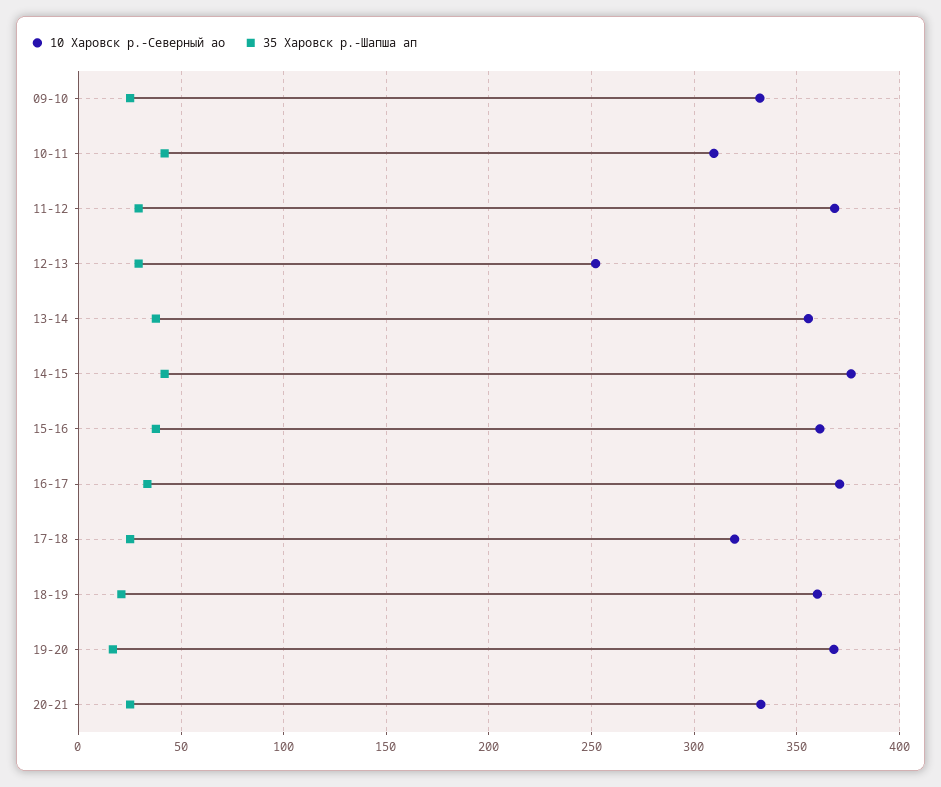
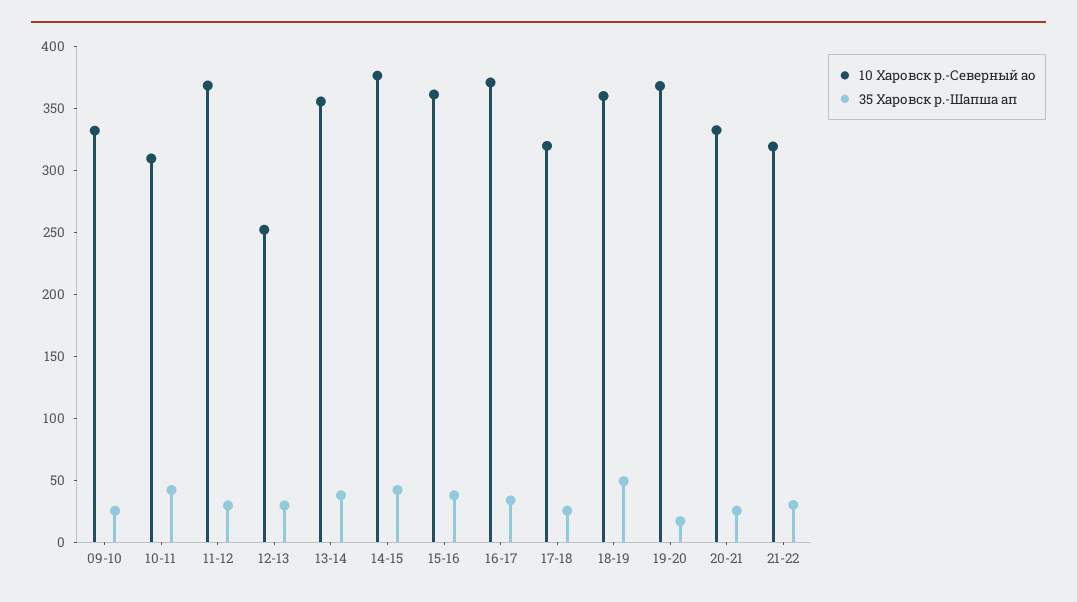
35 Харовск р.-Шапша ап, 18-19: 20 -> 50
10 Харовск р.-Северный ао, 21-22: none -> 320
35 Харовск р.-Шапша ап, 21-22: none -> 30

